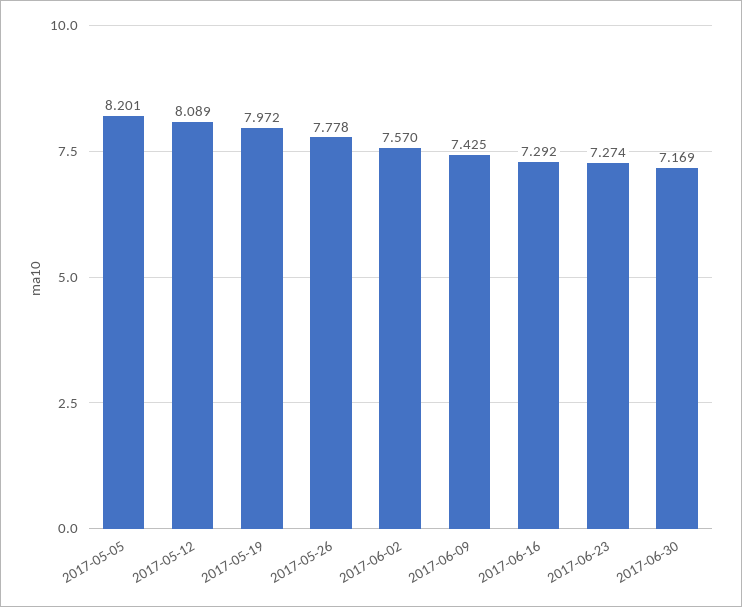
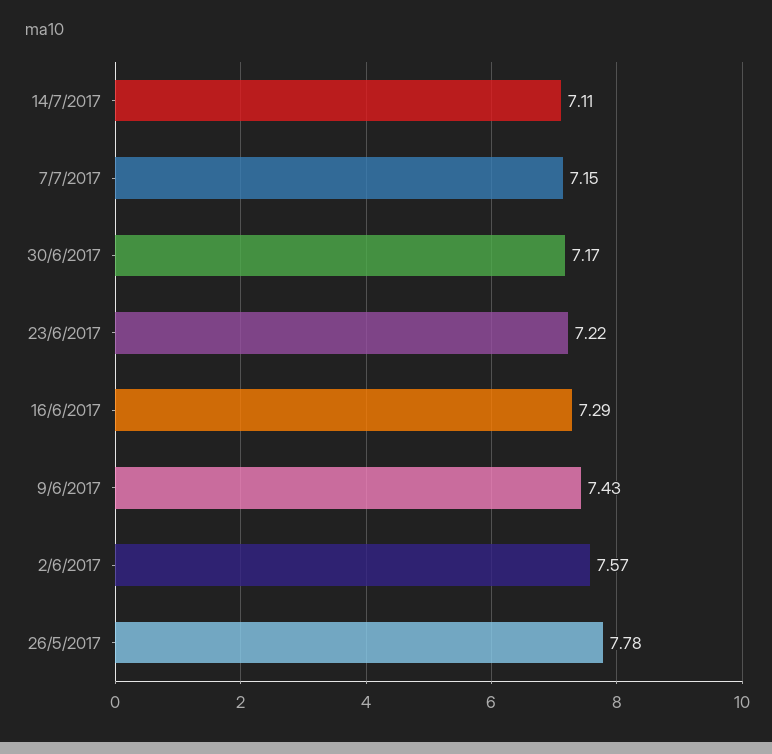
2017-05-05: 8.201 -> none
2017-05-12: 8.089 -> none
2017-05-19: 7.972 -> none
2017-06-23: 7.274 -> 7.22
14/7/2017: none -> 7.11
7/7/2017: none -> 7.15

